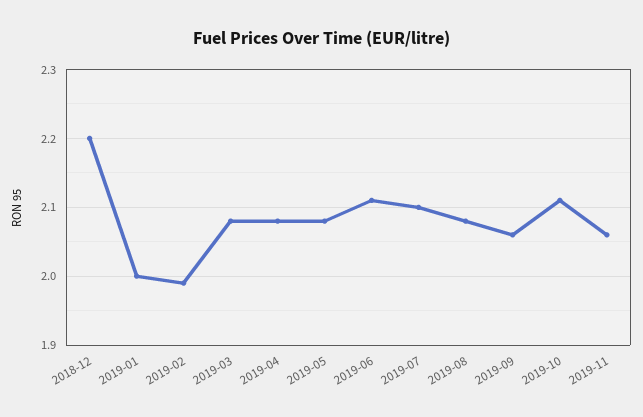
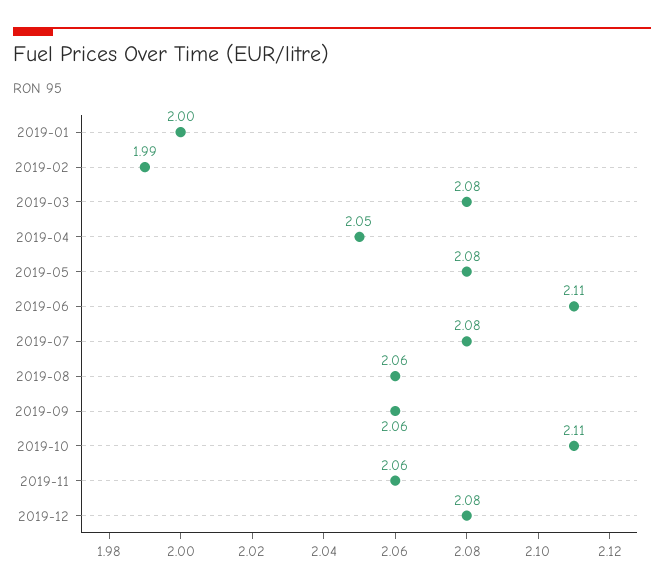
2018-12: 2.2 -> none
2019-04: 2.08 -> 2.05
2019-07: 2.1 -> 2.08
2019-08: 2.08 -> 2.06
2019-12: none -> 2.08

